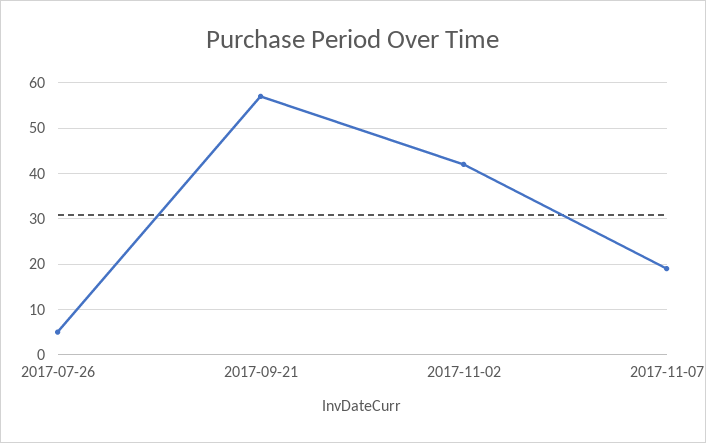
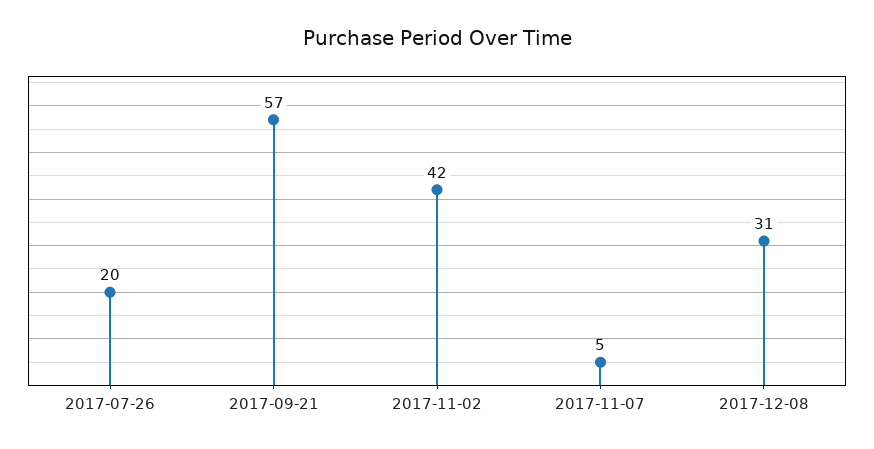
2017-07-26: 5 -> 20
2017-11-07: 20 -> 5
2017-12-08: none -> 31

